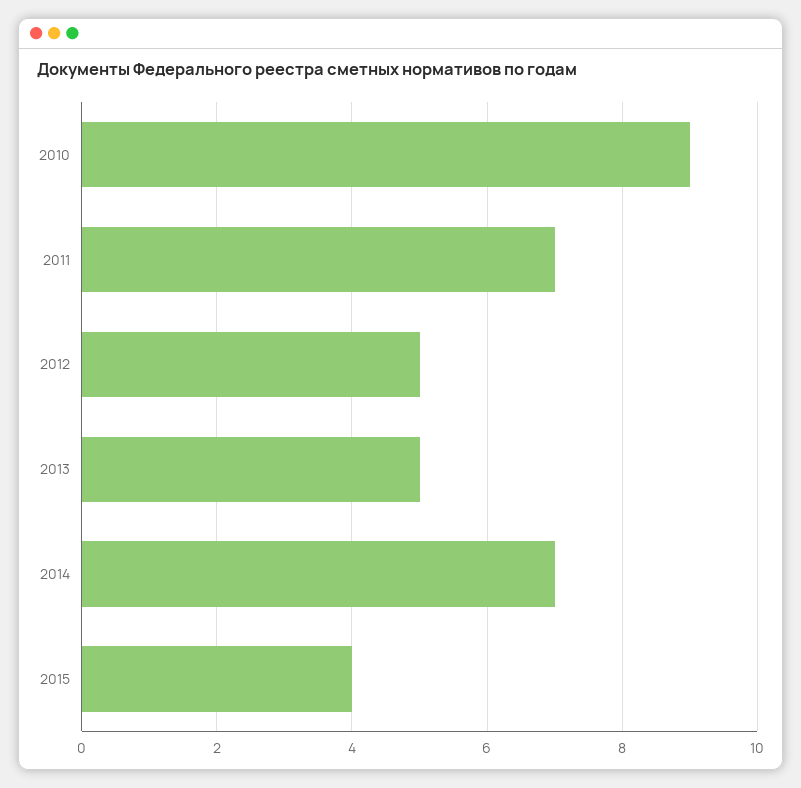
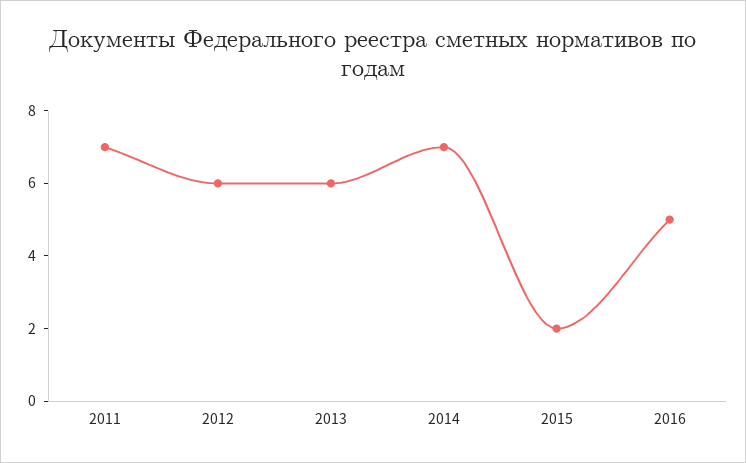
2010: 9 -> none
2012: 5 -> 6
2013: 5 -> 6
2015: 4 -> 2
2016: none -> 5

